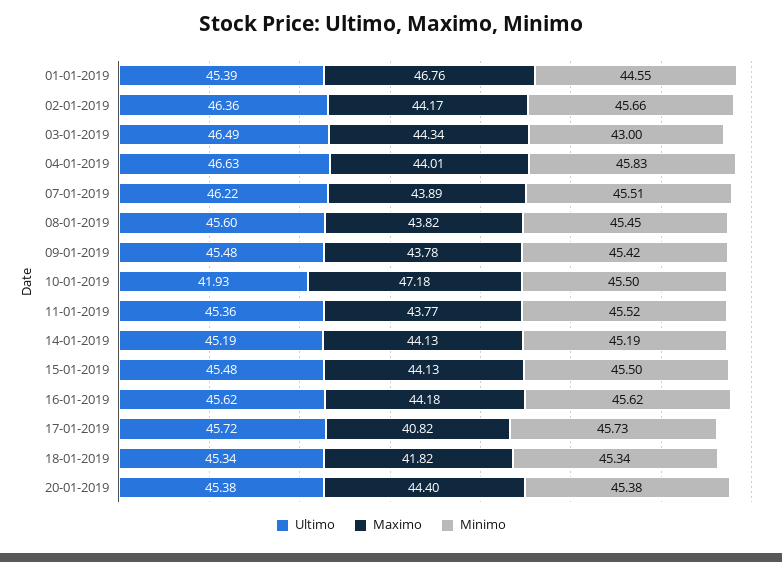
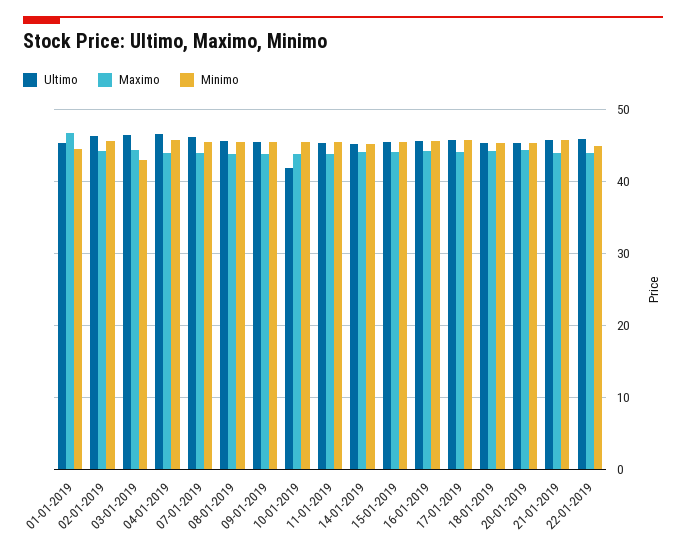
Maximo, 10-01-2019: 47.18 -> 44
Maximo, 17-01-2019: 40.82 -> 44
Maximo, 18-01-2019: 41.82 -> 44
Ultimo, 21-01-2019: none -> 46
Maximo, 21-01-2019: none -> 44
Minimo, 21-01-2019: none -> 46
Ultimo, 22-01-2019: none -> 46
Maximo, 22-01-2019: none -> 44
Minimo, 22-01-2019: none -> 45

